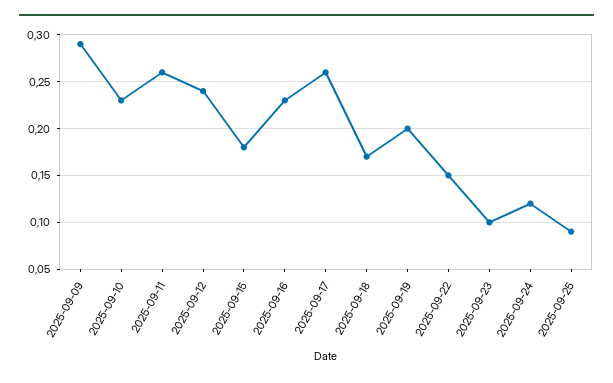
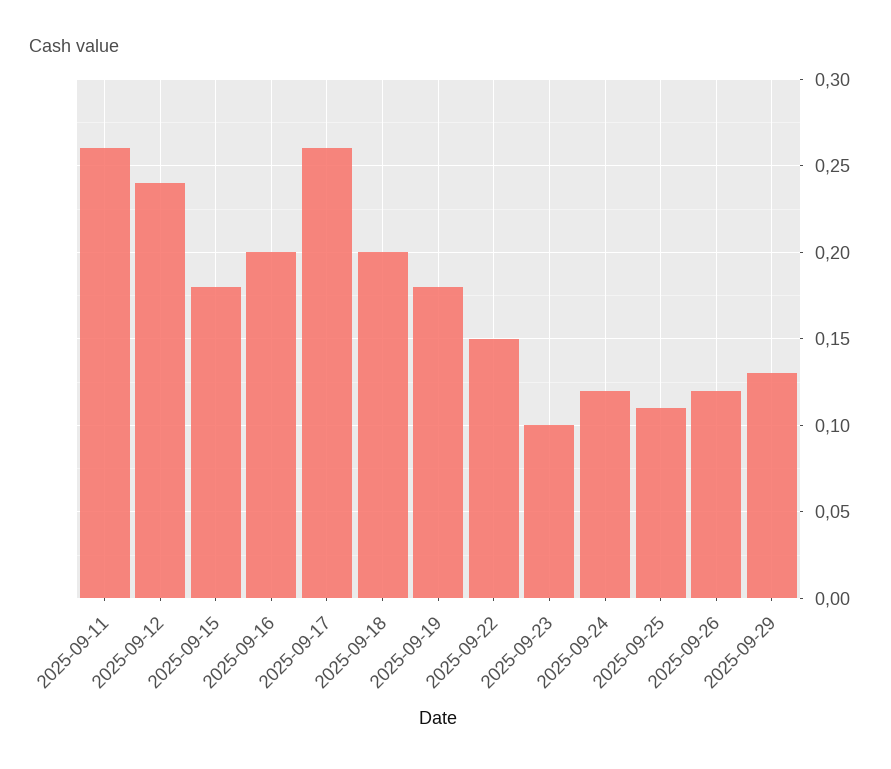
2025-09-09: 0.29 -> none
2025-09-10: 0.23 -> none
2025-09-16: 0.23 -> 0.2
2025-09-18: 0.17 -> 0.2
2025-09-19: 0.2 -> 0.18
2025-09-25: 0.09 -> 0.11
2025-09-26: none -> 0.12
2025-09-29: none -> 0.13

